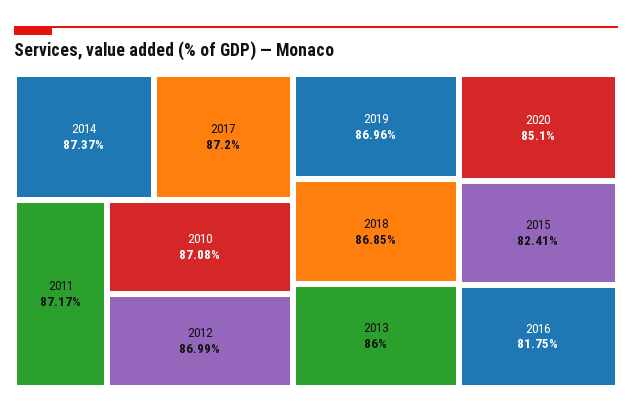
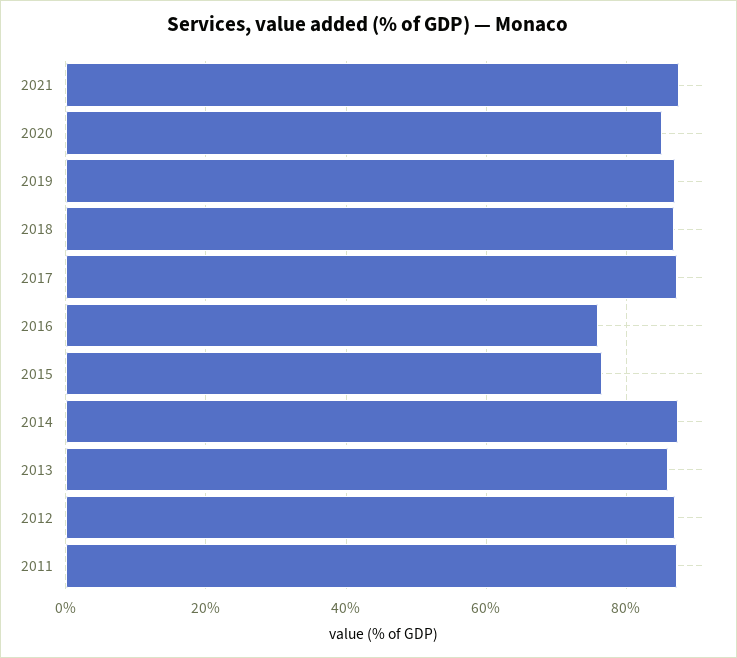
2010: 87.08 -> none
2015: 82.41 -> 76
2016: 81.75 -> 76
2021: none -> 88

